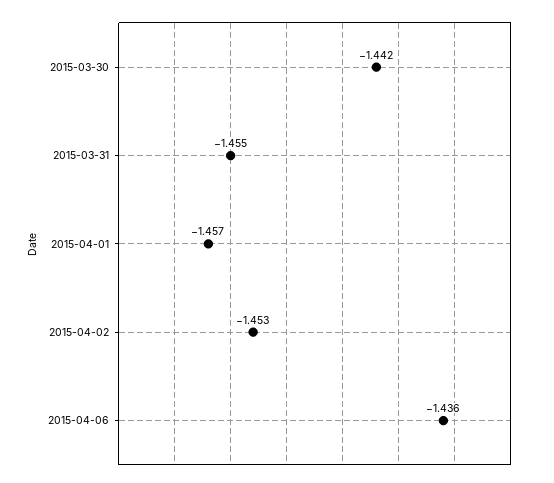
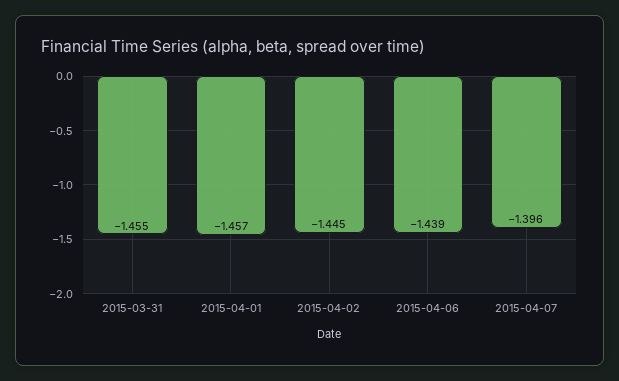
2015-03-30: -1.442 -> none
2015-04-02: -1.453 -> -1.445
2015-04-06: -1.436 -> -1.439
2015-04-07: none -> -1.396

